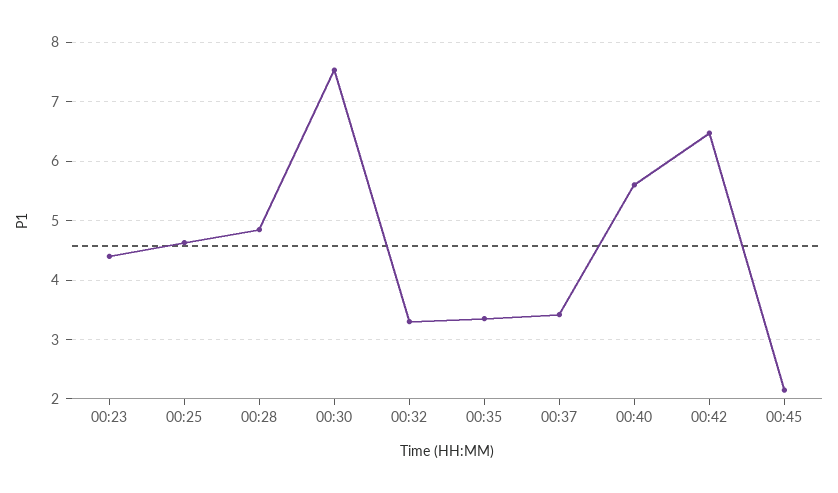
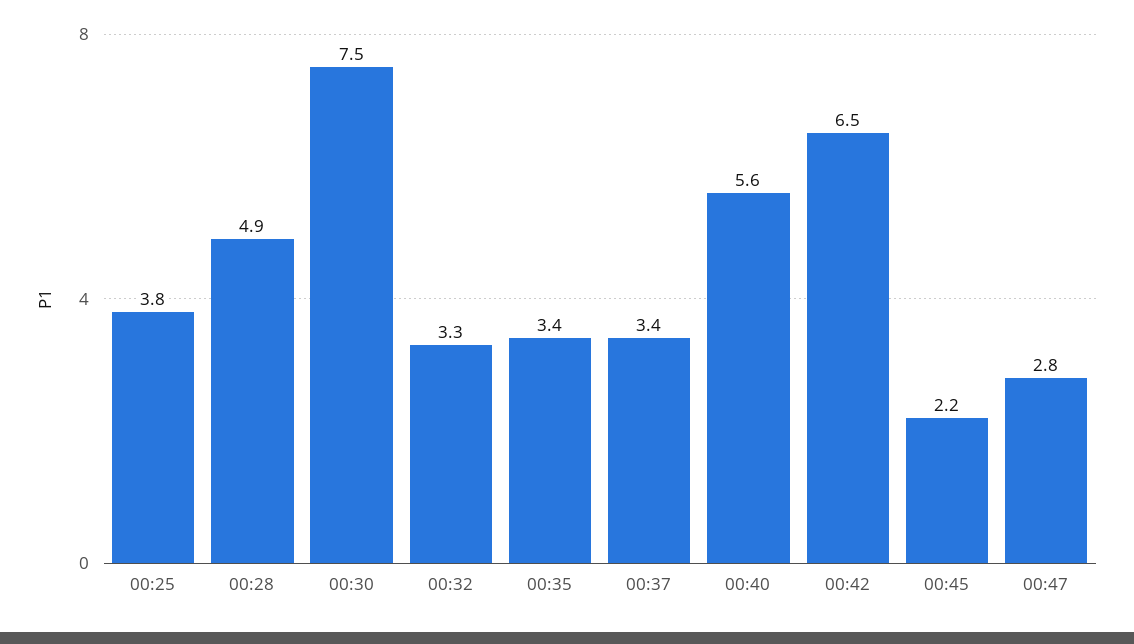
00:23: 4.4 -> none
00:25: 4.6 -> 3.8
00:47: none -> 2.8

